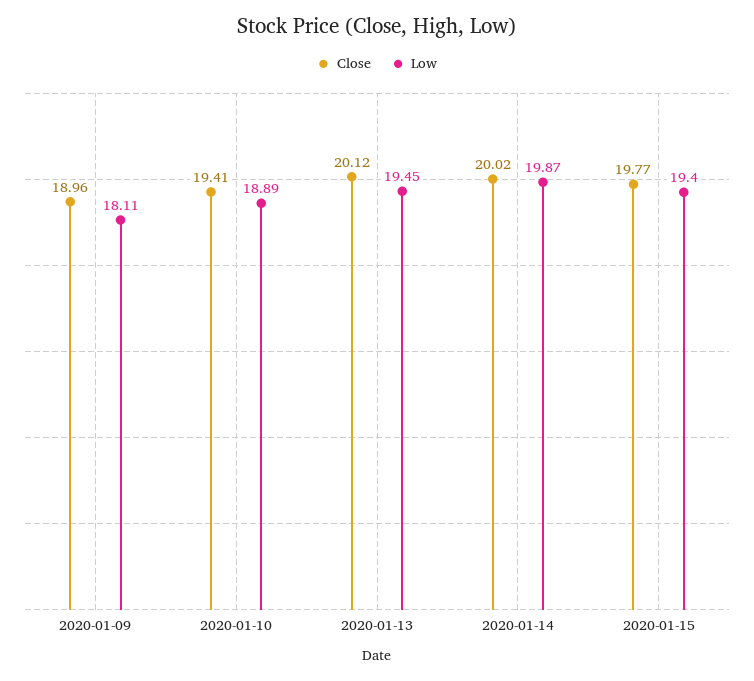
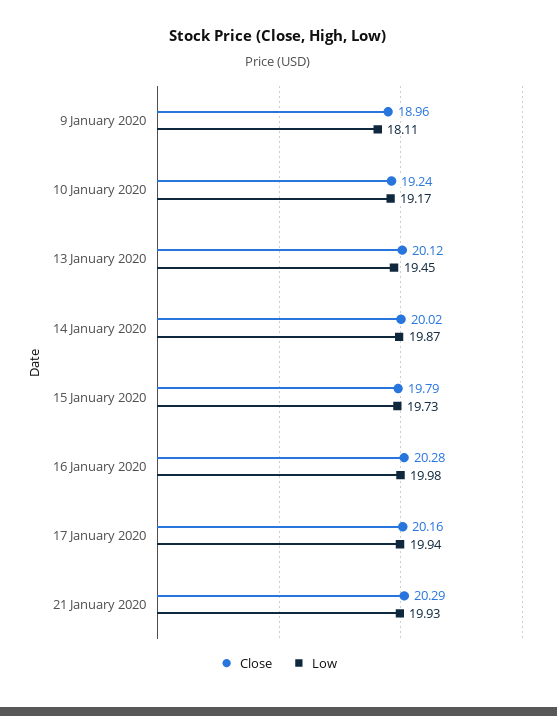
Close, 2020-01-10: 19.41 -> 19.24
Low, 2020-01-10: 18.89 -> 19.17
Close, 2020-01-15: 19.77 -> 19.79
Low, 2020-01-15: 19.4 -> 19.73
Close, 16 January 2020: none -> 20.28
Low, 16 January 2020: none -> 19.98
Close, 17 January 2020: none -> 20.16
Low, 17 January 2020: none -> 19.94
Close, 21 January 2020: none -> 20.29
Low, 21 January 2020: none -> 19.93

